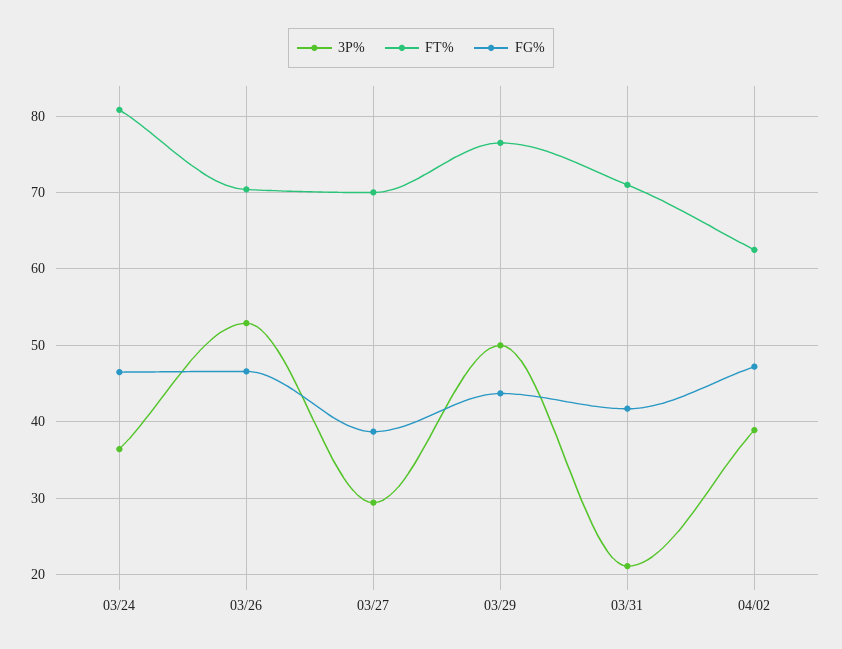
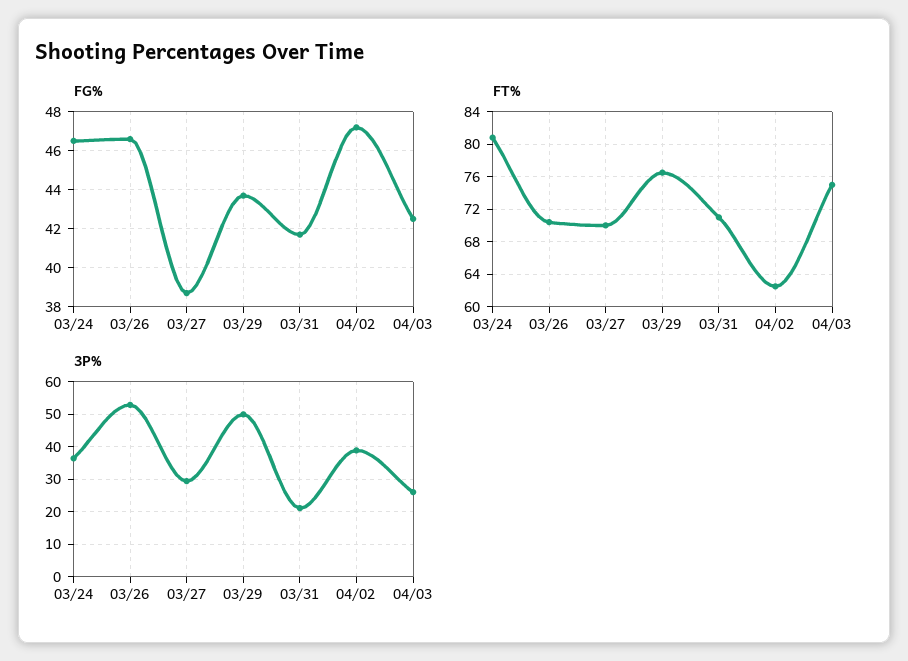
FG%, 04/03: none -> 42.5
FT%, 04/03: none -> 75
3P%, 04/03: none -> 26

